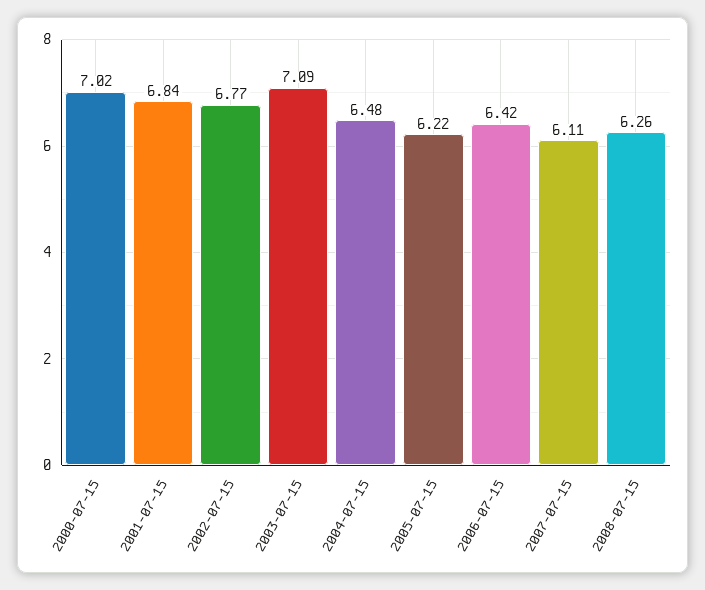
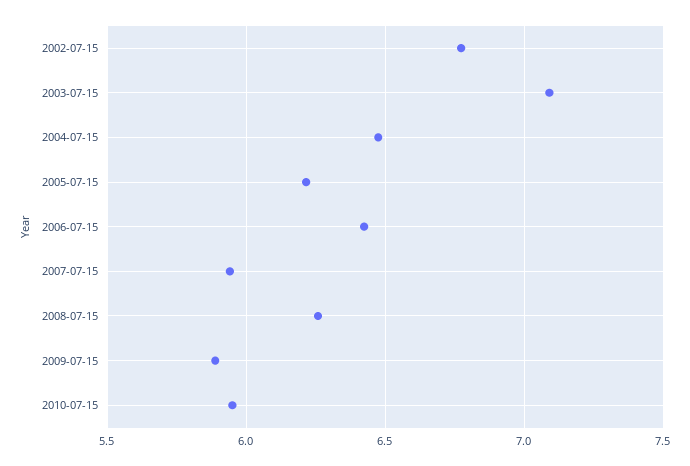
2000-07-15: 7.02 -> none
2001-07-15: 6.84 -> none
2007-07-15: 6.11 -> 5.95
2009-07-15: none -> 5.9
2010-07-15: none -> 5.95

